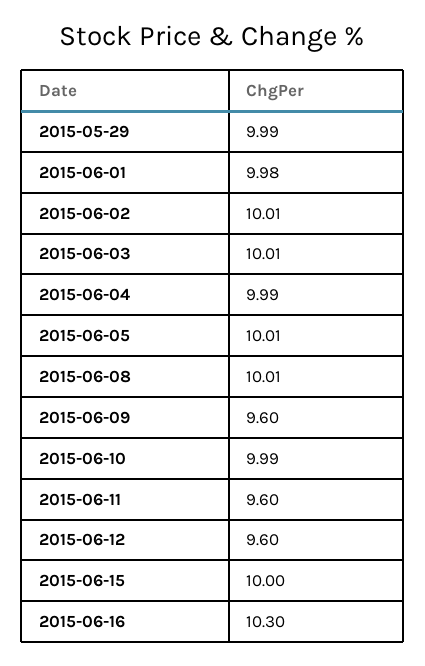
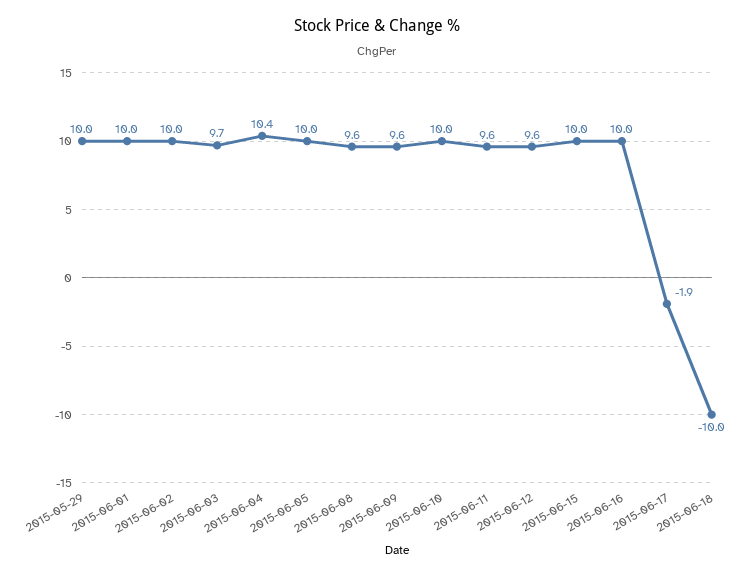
2015-06-03: 10.01 -> 9.7
2015-06-04: 9.99 -> 10.4
2015-06-08: 10.01 -> 9.6
2015-06-16: 10.3 -> 10
2015-06-17: none -> -1.9
2015-06-18: none -> -10

